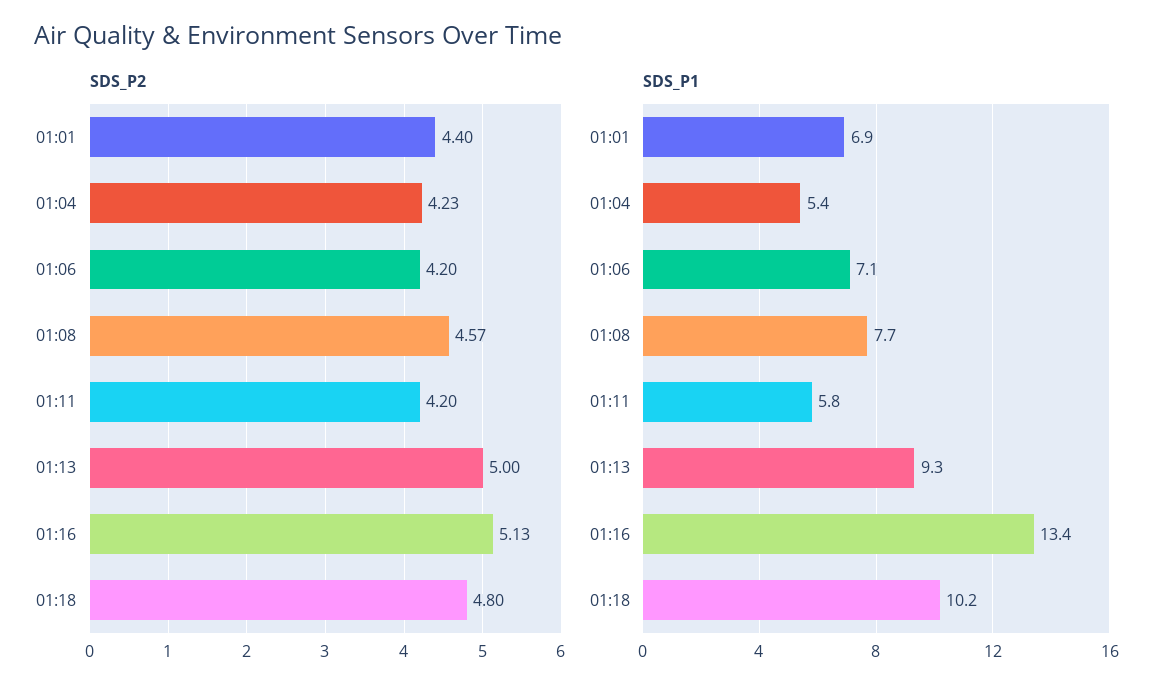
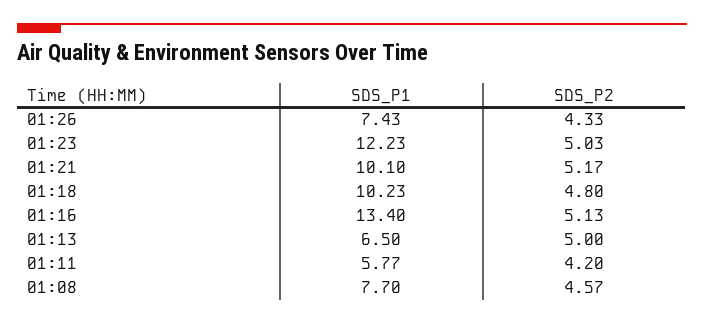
SDS_P2, 01:01: 4.4 -> none
SDS_P2, 01:04: 4.23 -> none
SDS_P2, 01:06: 4.2 -> none
SDS_P1, 01:01: 6.9 -> none
SDS_P1, 01:04: 5.4 -> none
SDS_P1, 01:06: 7.1 -> none
SDS_P1, 01:13: 9.3 -> 6.5
SDS_P1, 01:26: none -> 7.43
SDS_P2, 01:26: none -> 4.33
SDS_P1, 01:23: none -> 12.23
SDS_P2, 01:23: none -> 5.03
SDS_P1, 01:21: none -> 10.1
SDS_P2, 01:21: none -> 5.17

